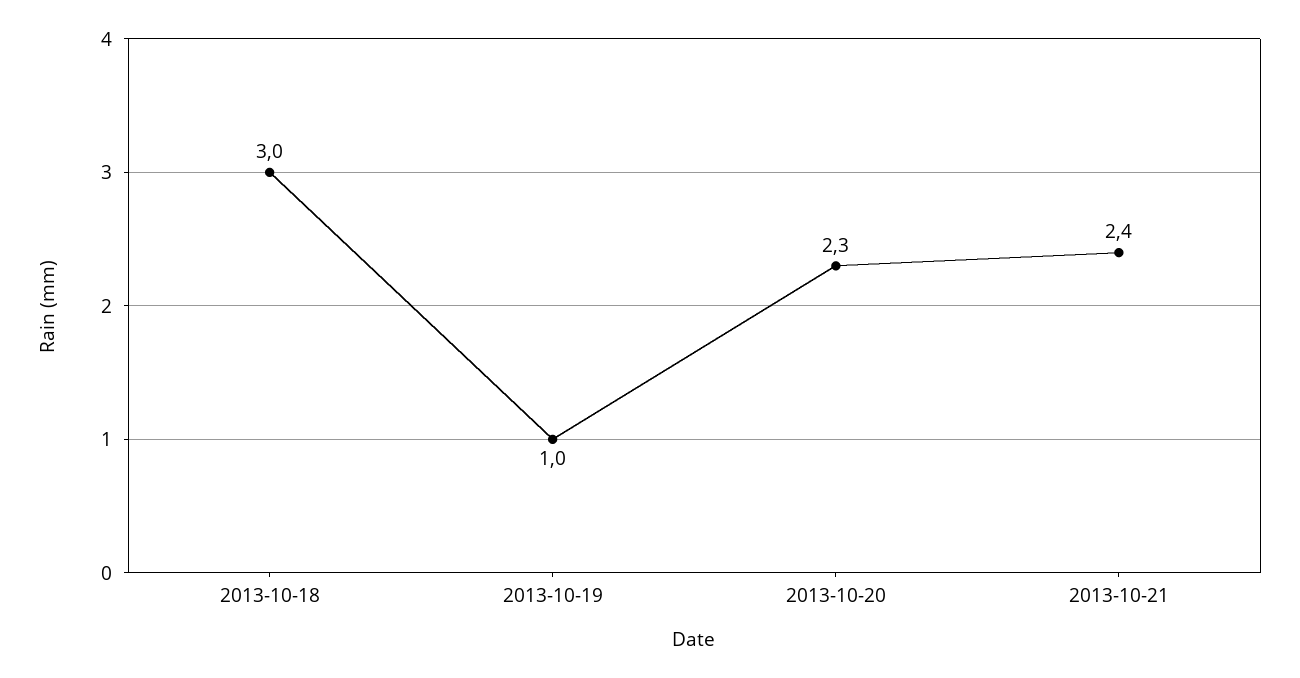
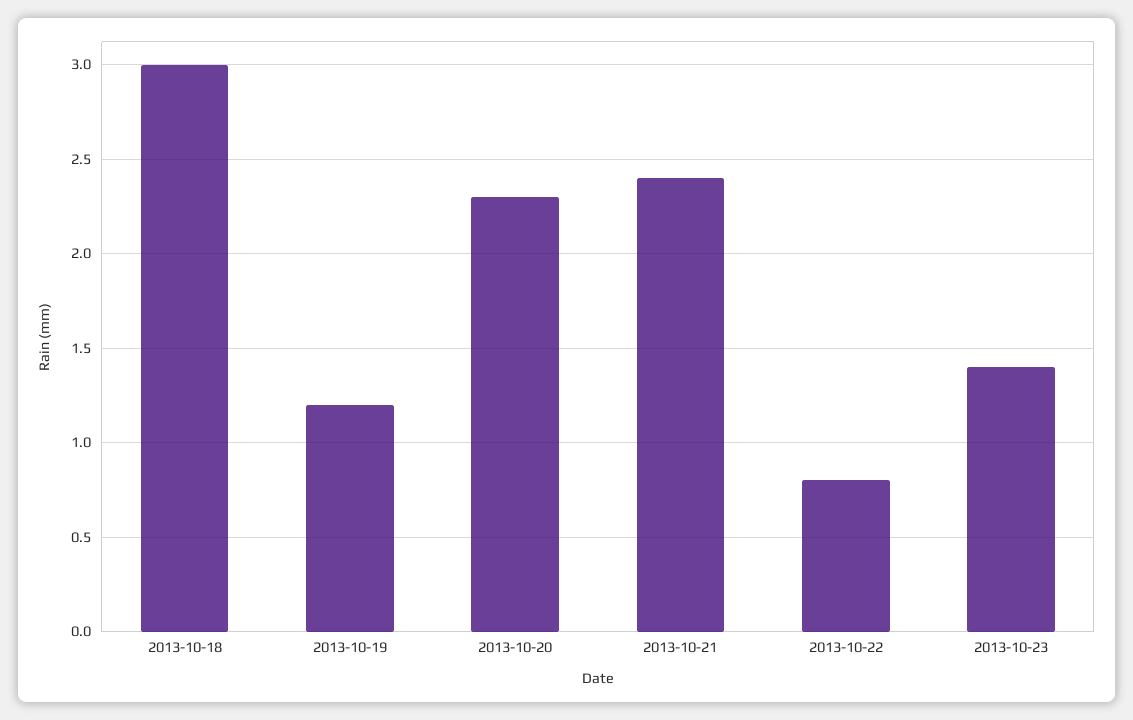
2013-10-19: 1 -> 1.2
2013-10-22: none -> 0.8
2013-10-23: none -> 1.4

